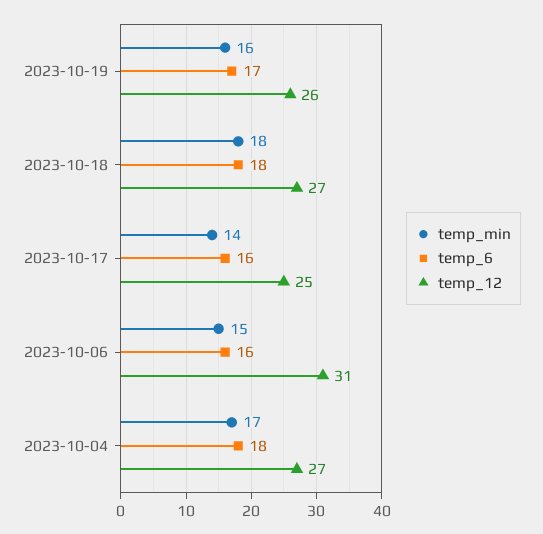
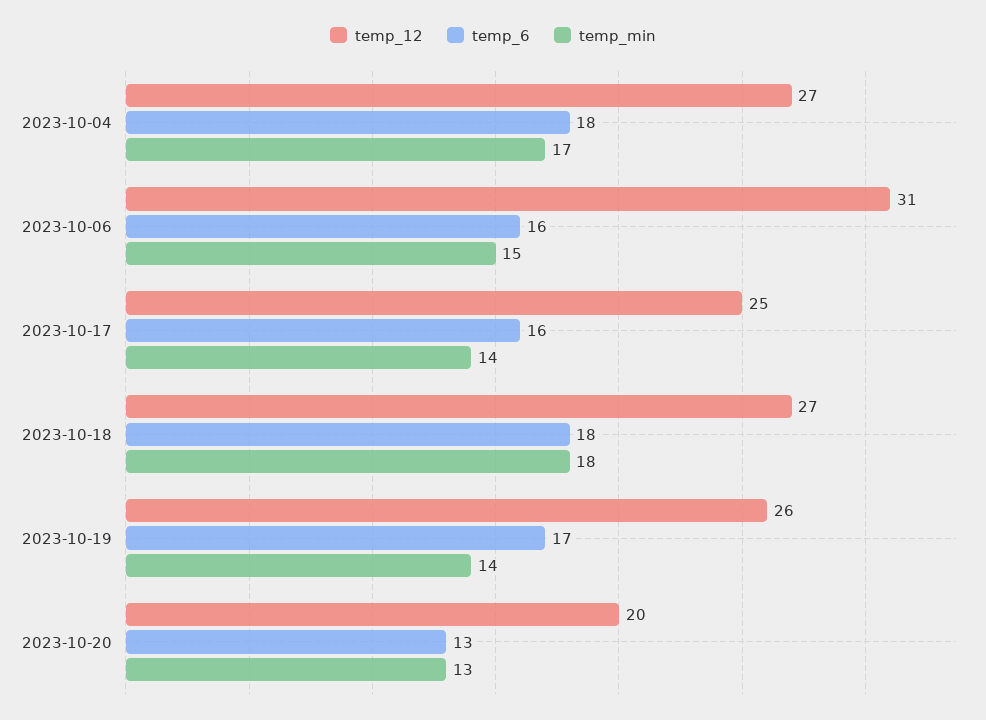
temp_min, 2023-10-19: 16 -> 14
temp_12, 2023-10-20: none -> 20
temp_6, 2023-10-20: none -> 13
temp_min, 2023-10-20: none -> 13

